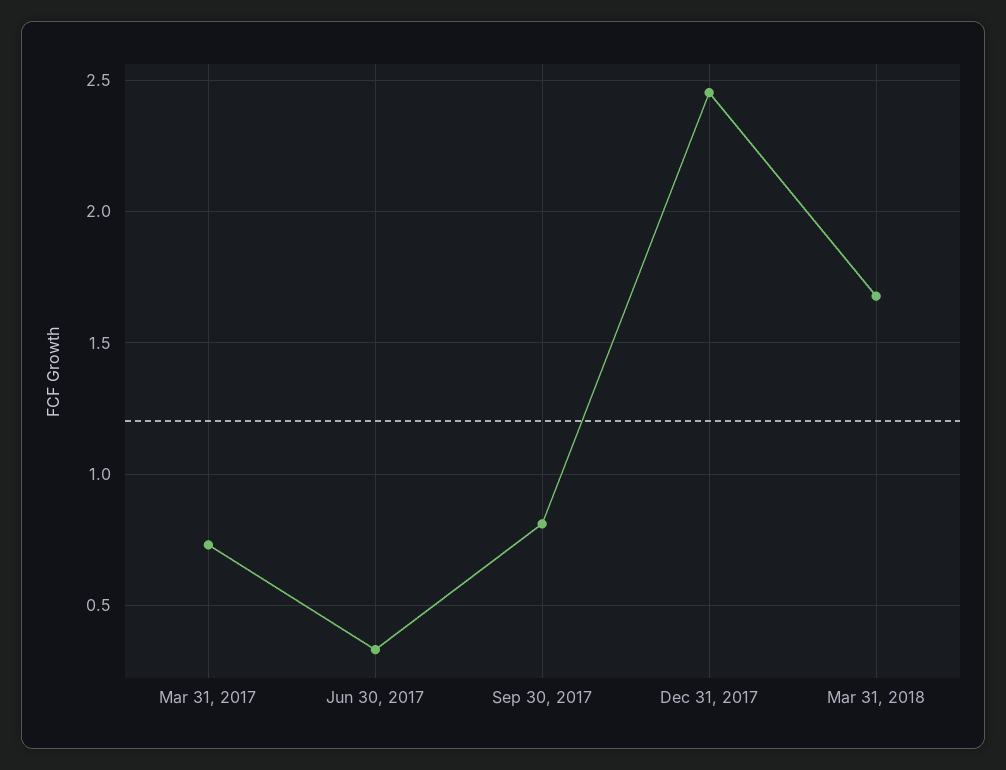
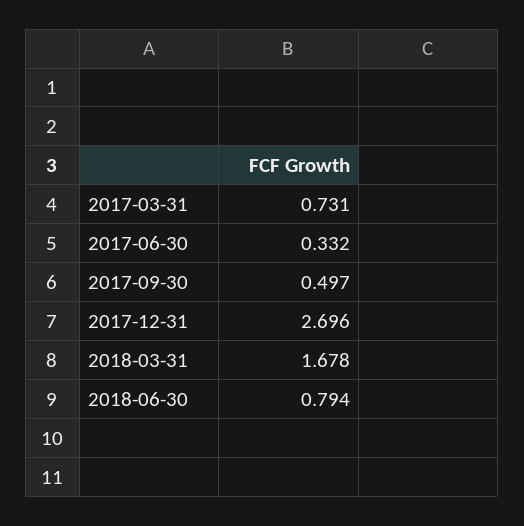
Sep 30, 2017: 0.8 -> 0.497
Dec 31, 2017: 2.45 -> 2.696
2018-06-30: none -> 0.794

